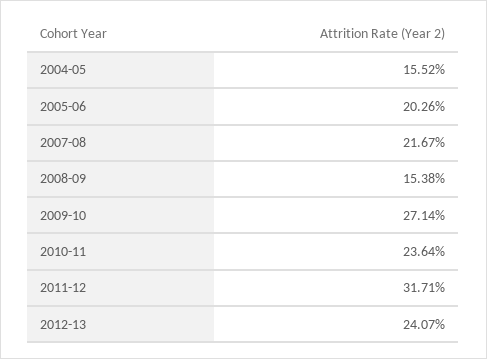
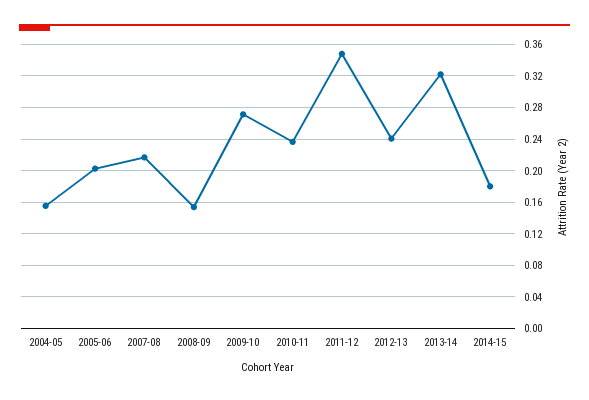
2011-12: 0.3171 -> 0.35
2013-14: none -> 0.32
2014-15: none -> 0.18

